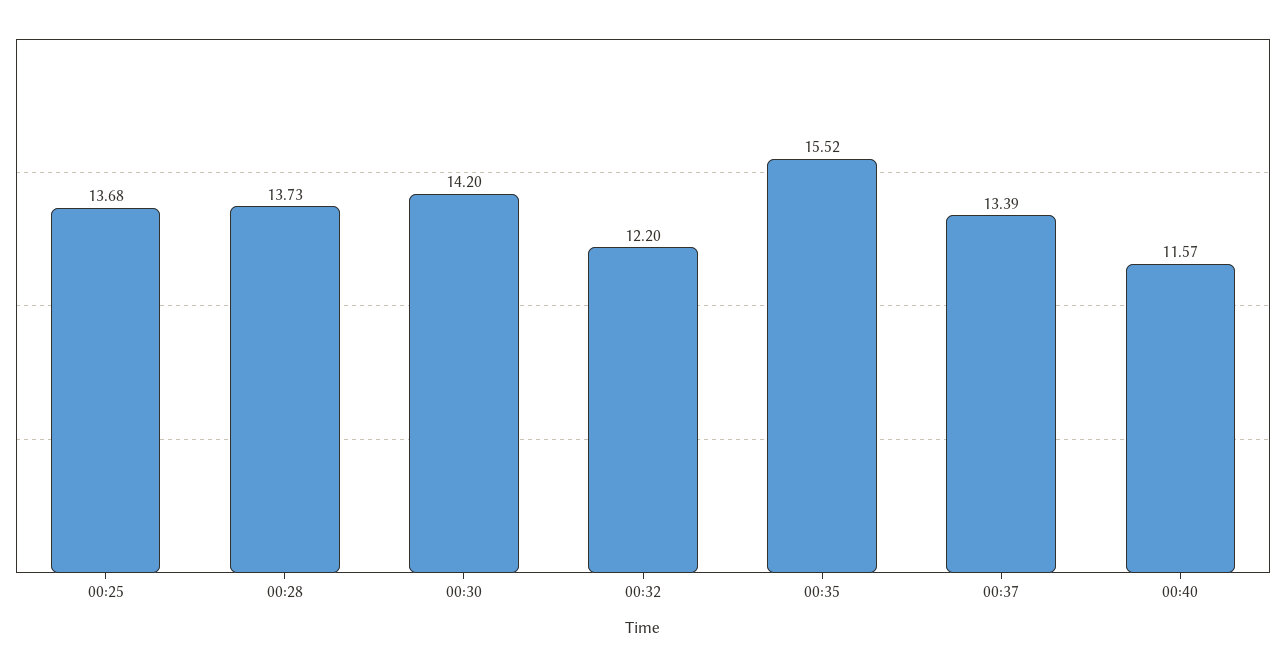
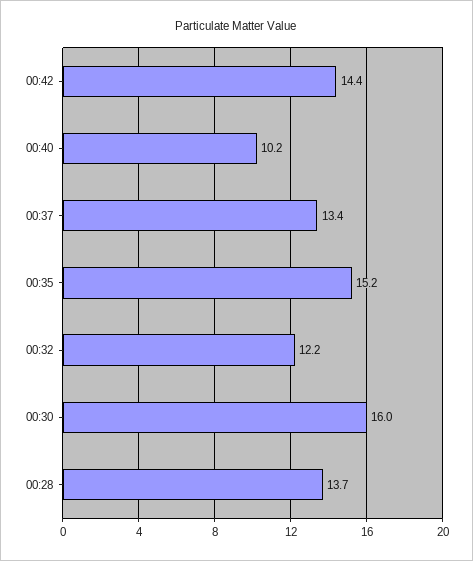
00:25: 13.68 -> none
00:30: 14.2 -> 16
00:35: 15.52 -> 15.2
00:40: 11.57 -> 10.2
00:42: none -> 14.4

